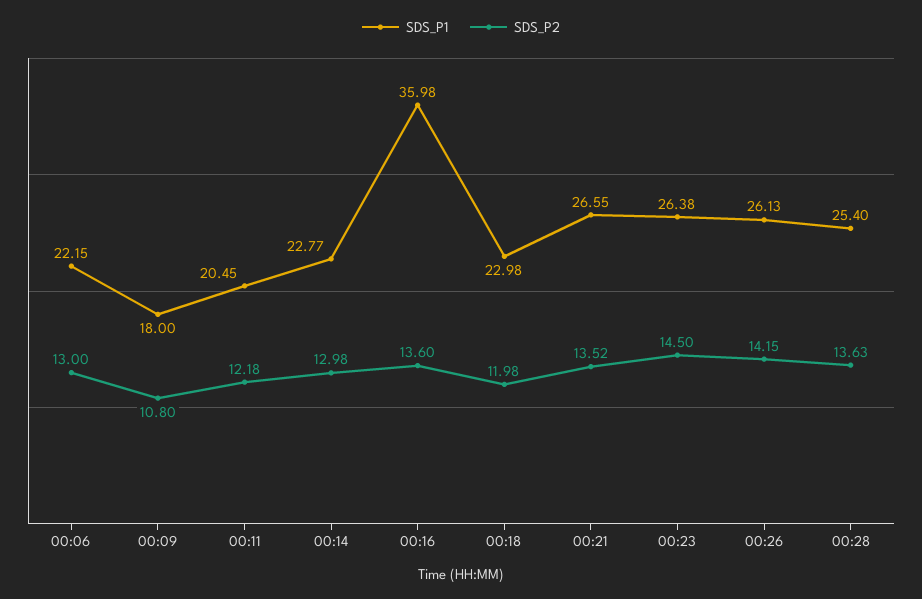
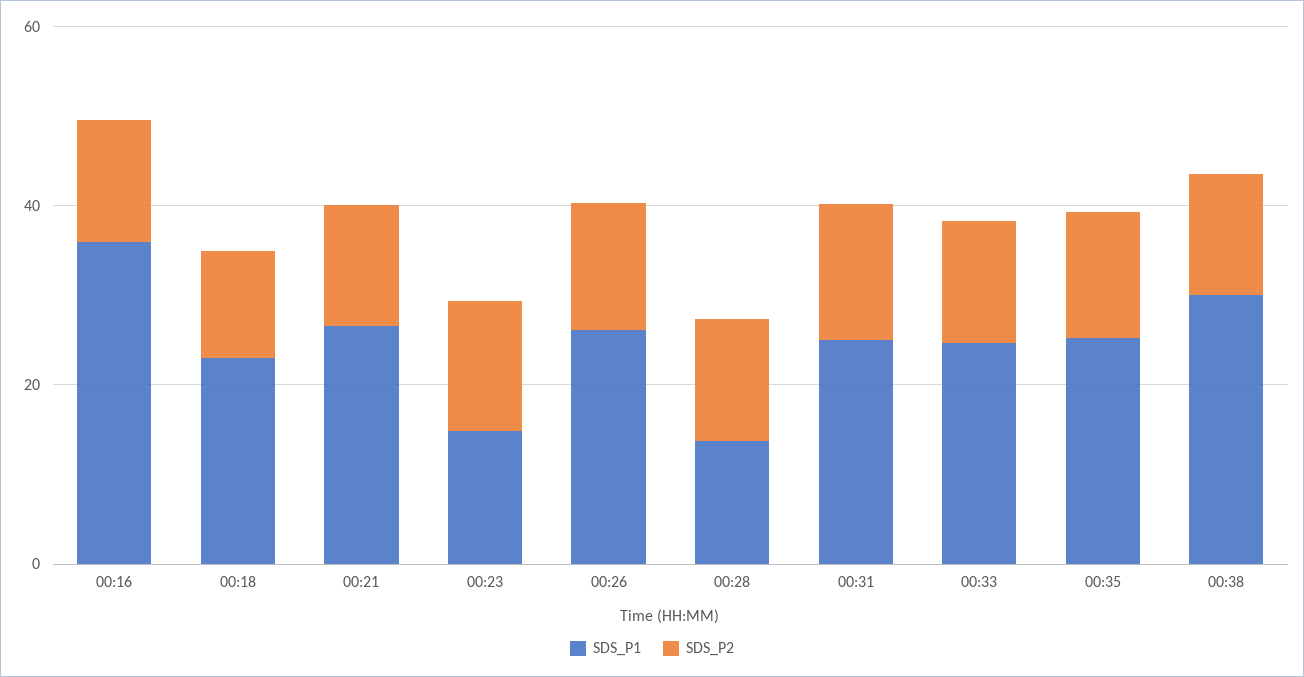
SDS_P1, 00:06: 22.15 -> none
SDS_P2, 00:06: 13 -> none
SDS_P1, 00:09: 18 -> none
SDS_P2, 00:09: 10.8 -> none
SDS_P1, 00:11: 20.45 -> none
SDS_P2, 00:11: 12.18 -> none
SDS_P1, 00:14: 22.77 -> none
SDS_P2, 00:14: 12.98 -> none
SDS_P1, 00:23: 26.38 -> 15
SDS_P1, 00:28: 25.4 -> 15
SDS_P1, 00:31: none -> 25
SDS_P2, 00:31: none -> 15
SDS_P1, 00:33: none -> 25
SDS_P2, 00:33: none -> 15
SDS_P1, 00:35: none -> 25
SDS_P2, 00:35: none -> 15
SDS_P1, 00:38: none -> 30
SDS_P2, 00:38: none -> 15

